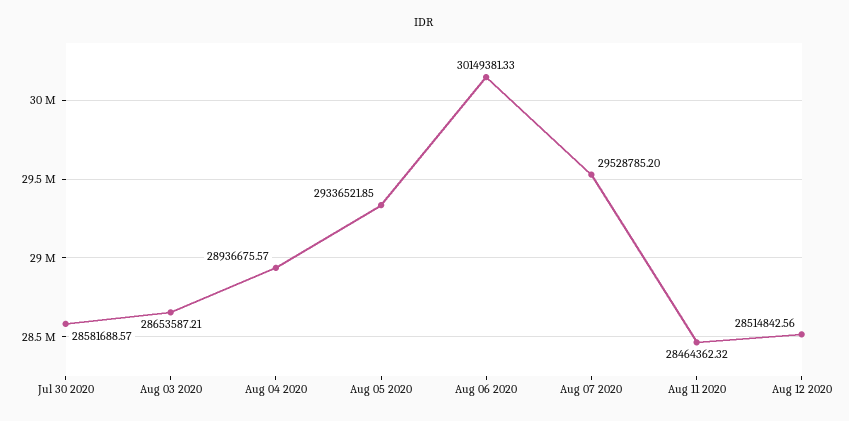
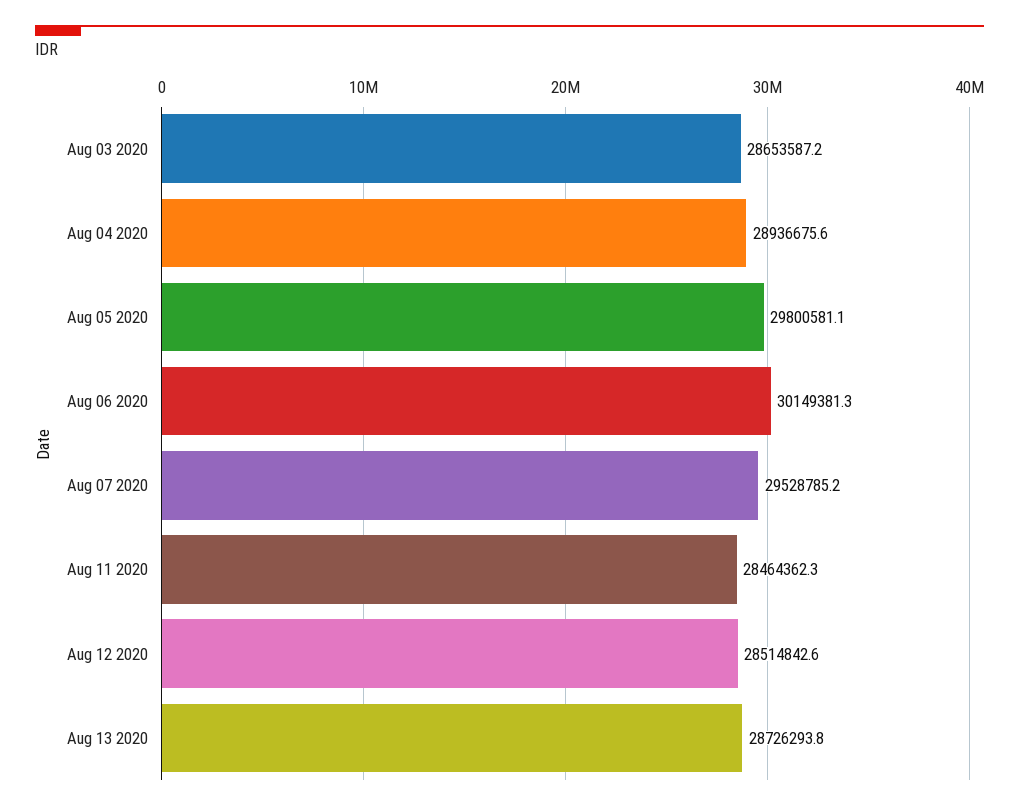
Jul 30 2020: 28581688.57 -> none
Aug 05 2020: 29336521.85 -> 29800581.1
Aug 13 2020: none -> 28726293.8

